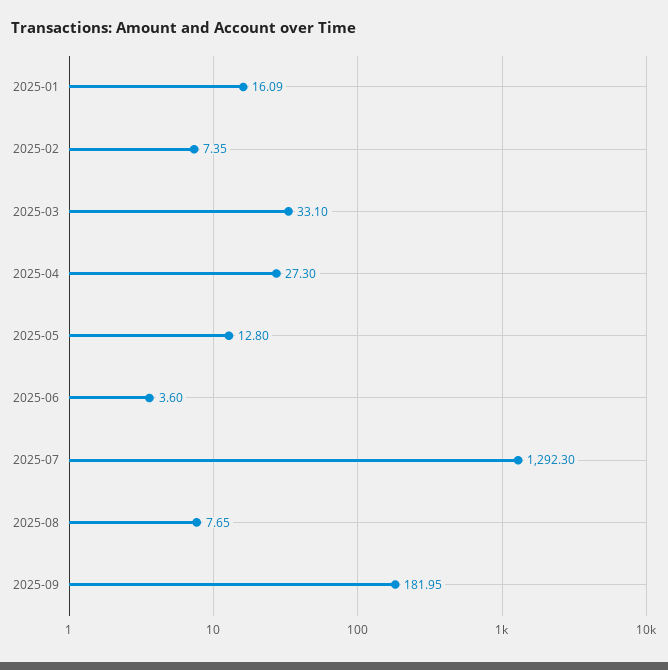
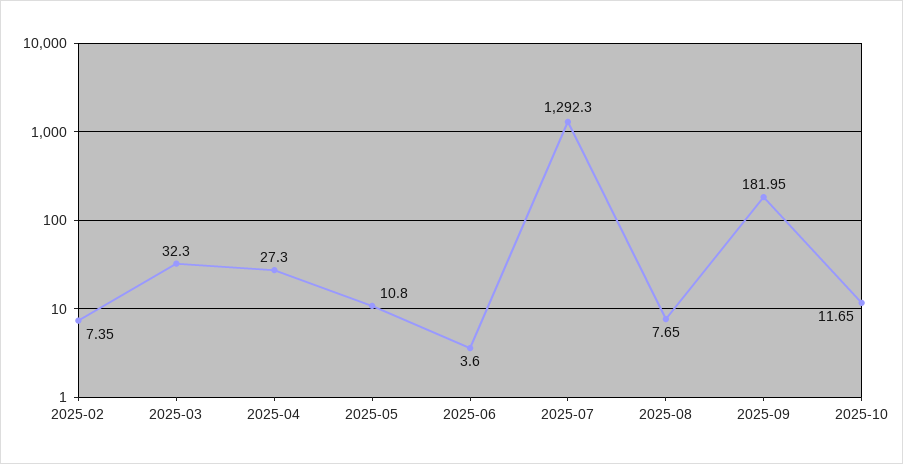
2025-01: 16.09 -> none
2025-03: 33.1 -> 32.3
2025-05: 12.8 -> 10.8
2025-10: none -> 11.65

